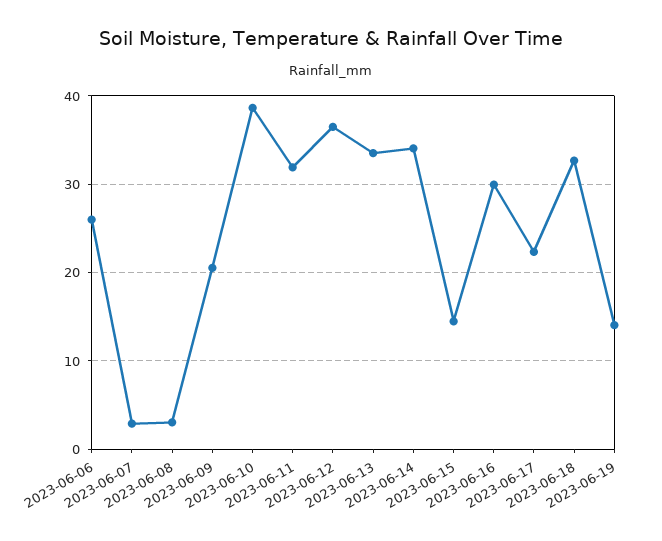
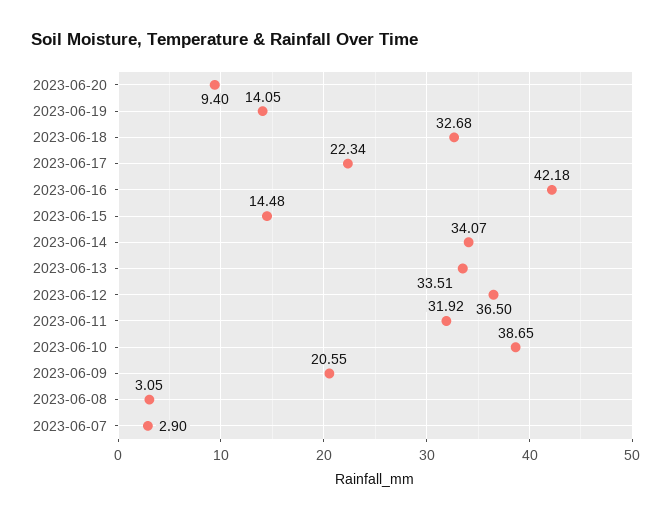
2023-06-06: 26 -> none
2023-06-16: 30 -> 42.18
2023-06-20: none -> 9.4

